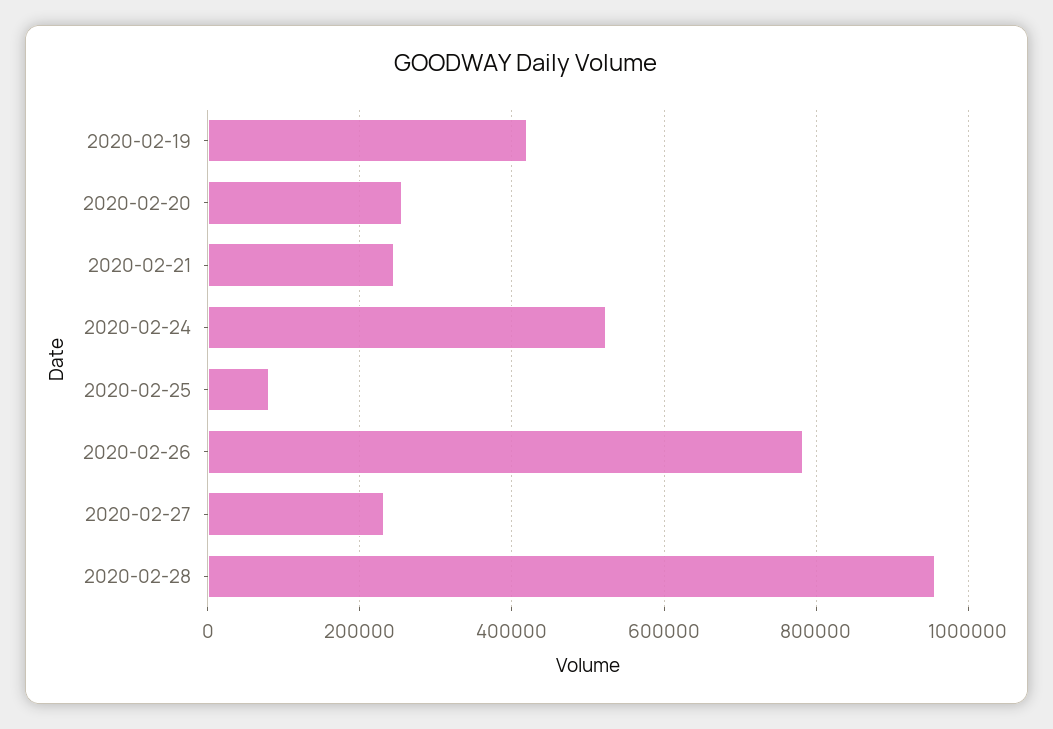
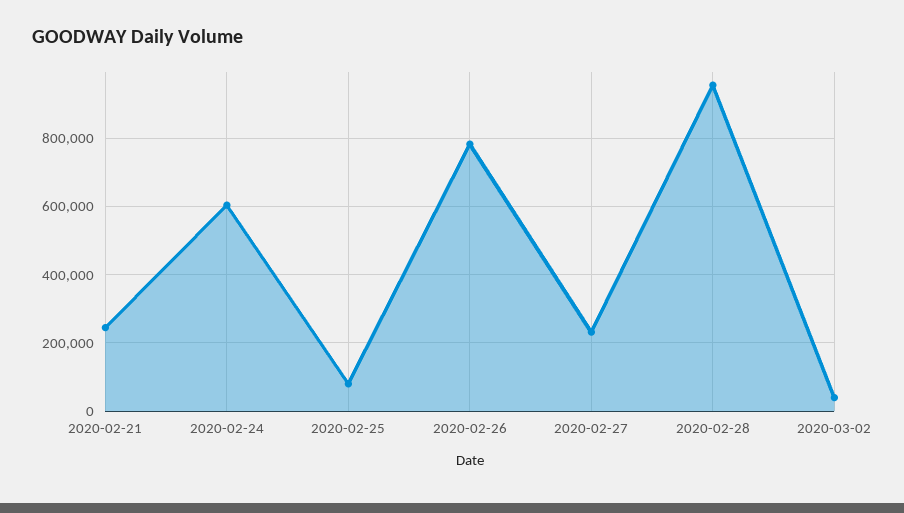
2020-02-19: 420000 -> none
2020-02-20: 260000 -> none
2020-02-24: 520000 -> 600000
2020-03-02: none -> 40000

